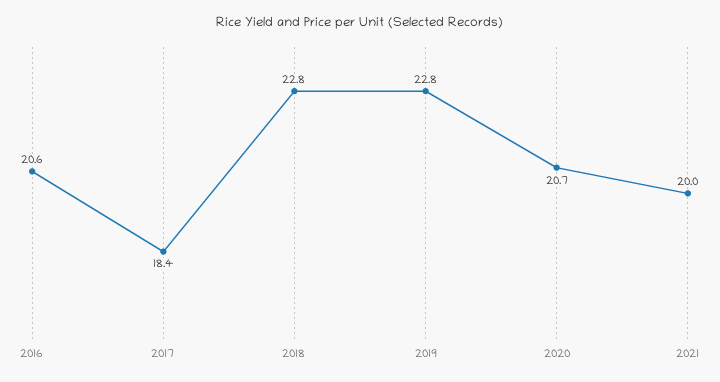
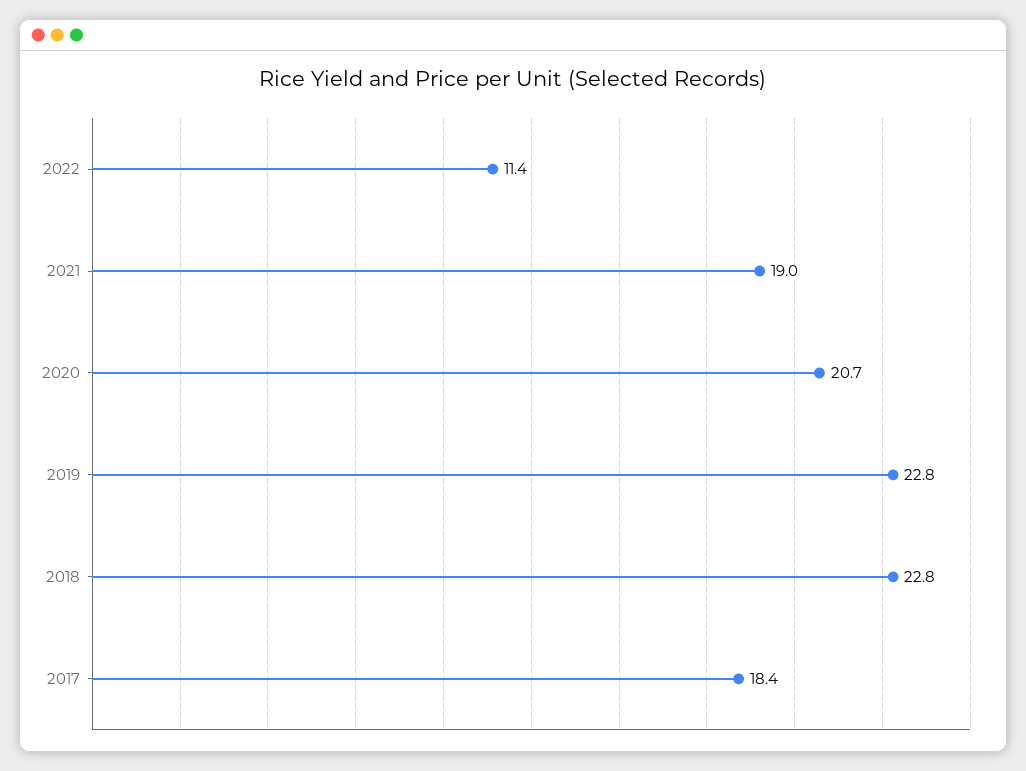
2016: 20.6 -> none
2021: 20 -> 19
2022: none -> 11.4

